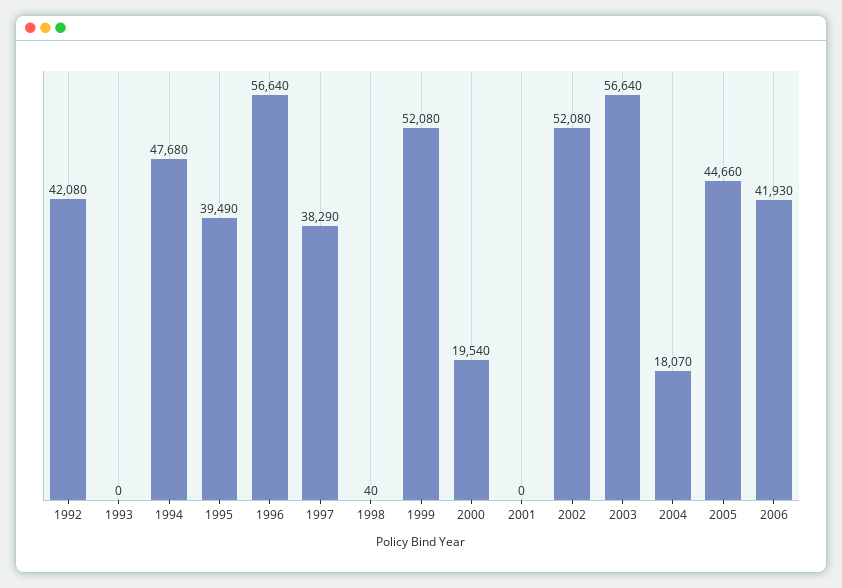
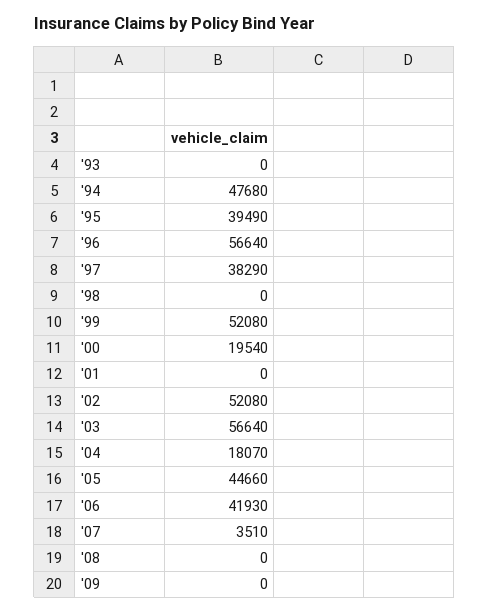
1992: 42080 -> none
1998: 40 -> 0
'07: none -> 3510
'08: none -> 0
'09: none -> 0

